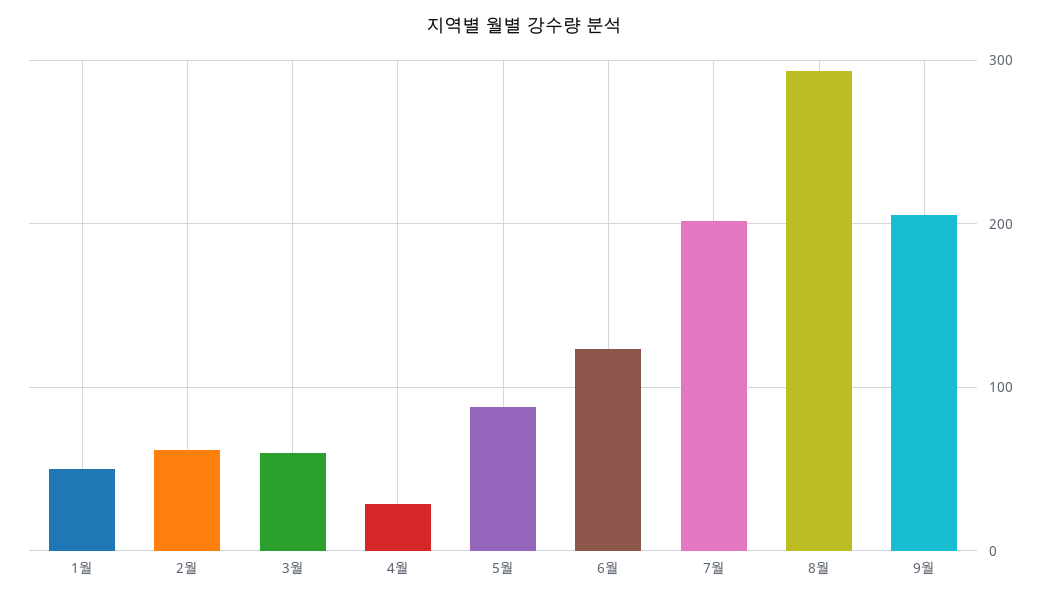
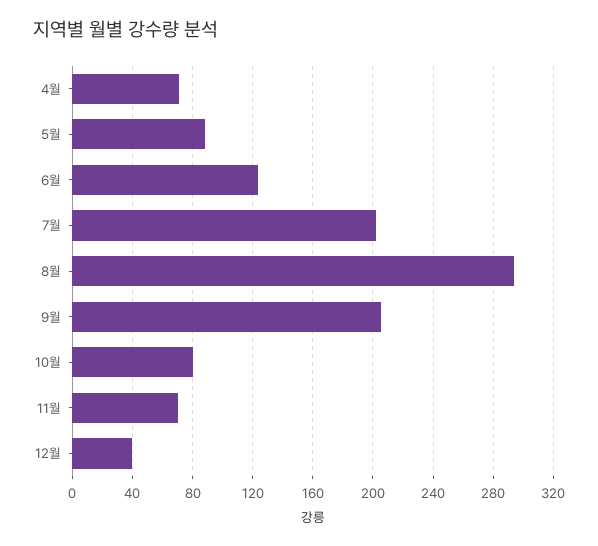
1월: 50 -> none
2월: 60 -> none
3월: 60 -> none
4월: 30 -> 70
10월: none -> 80
11월: none -> 70
12월: none -> 40

